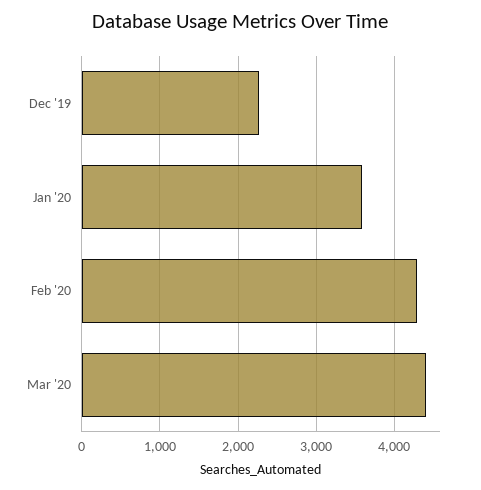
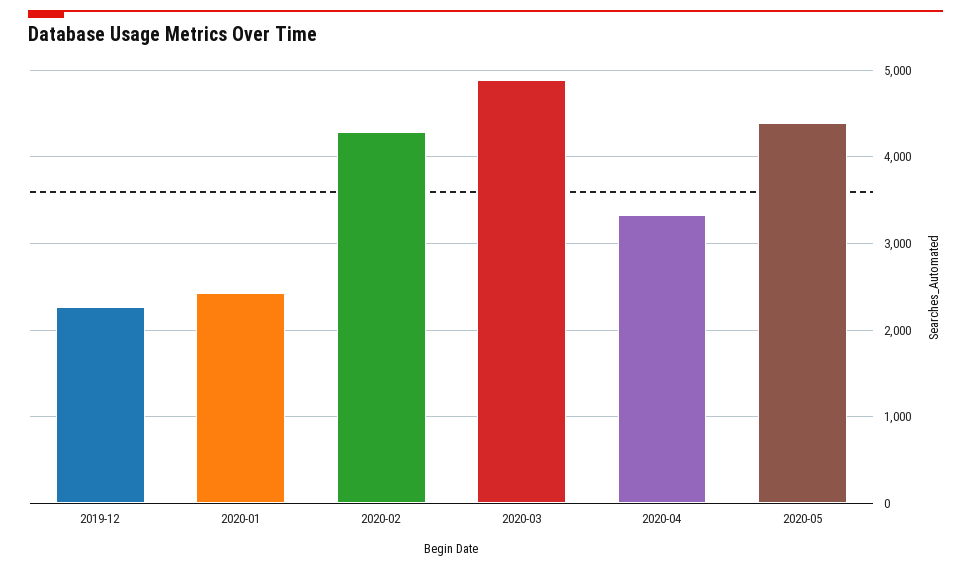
Jan '20: 3600 -> 2400
Mar '20: 4400 -> 4900
2020-04: none -> 3300
2020-05: none -> 4400

